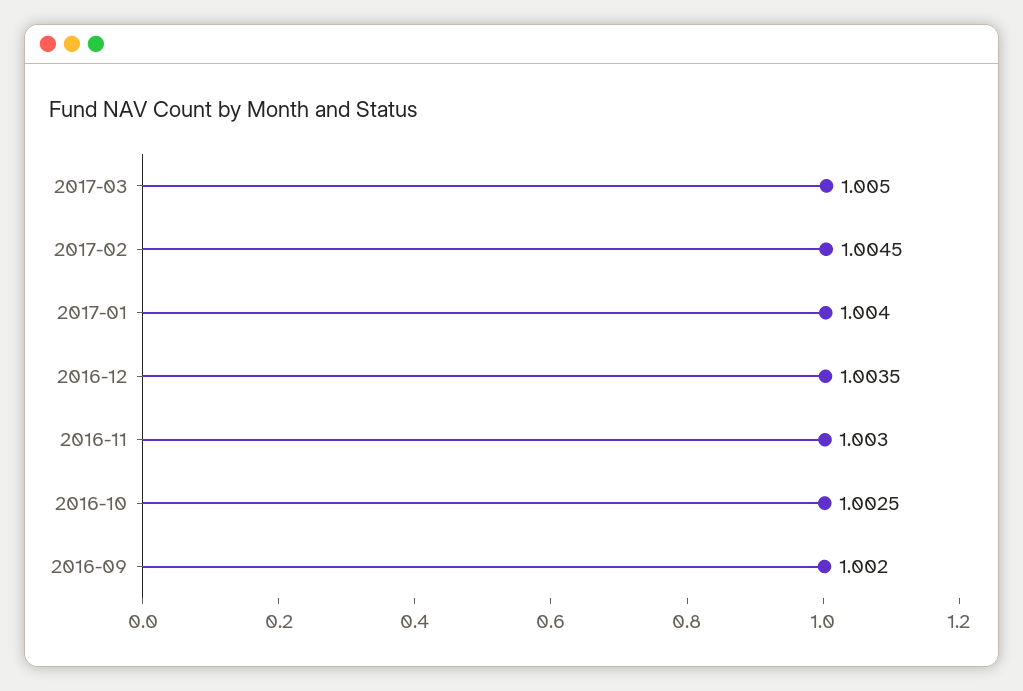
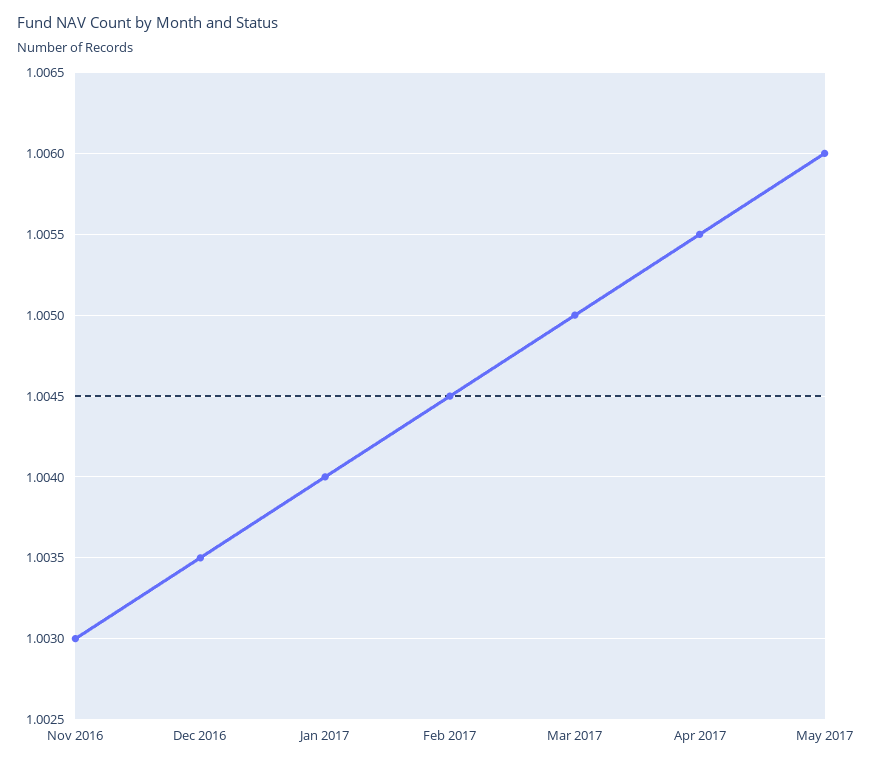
2016-10: 1.0025 -> none
2016-09: 1.002 -> none
Apr 2017: none -> 1.0055
May 2017: none -> 1.006

